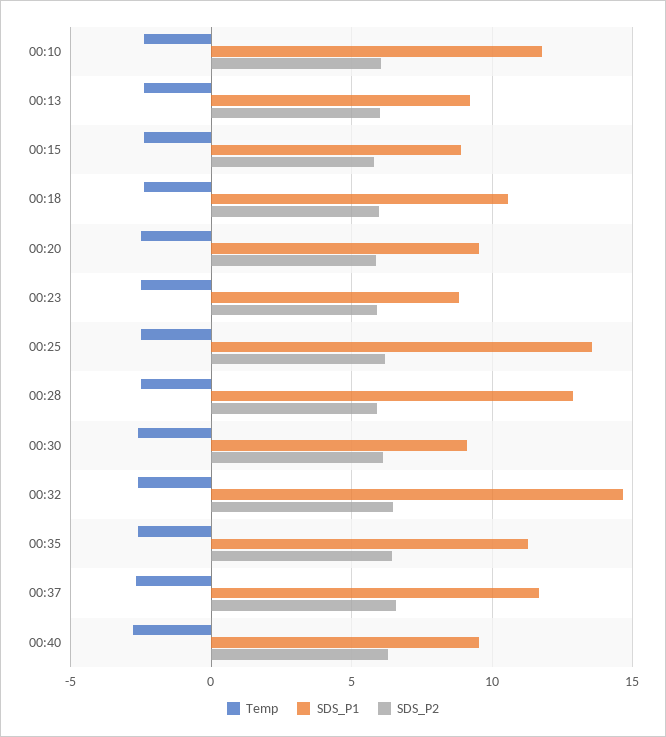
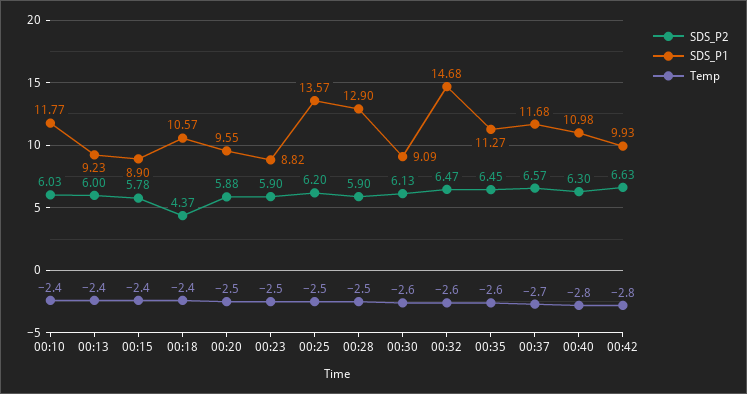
SDS_P2, 00:18: 6 -> 4.37
SDS_P1, 00:40: 9.5 -> 10.98
SDS_P2, 00:42: none -> 6.63
SDS_P1, 00:42: none -> 9.93
Temp, 00:42: none -> -2.8

